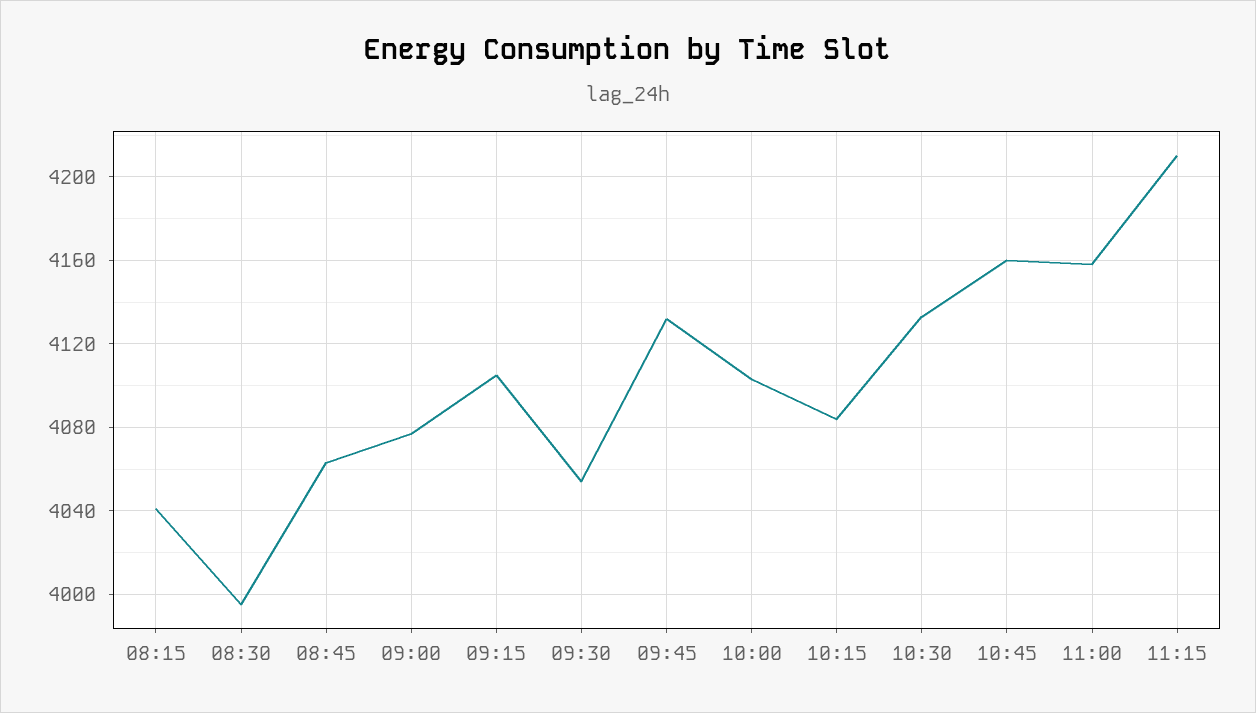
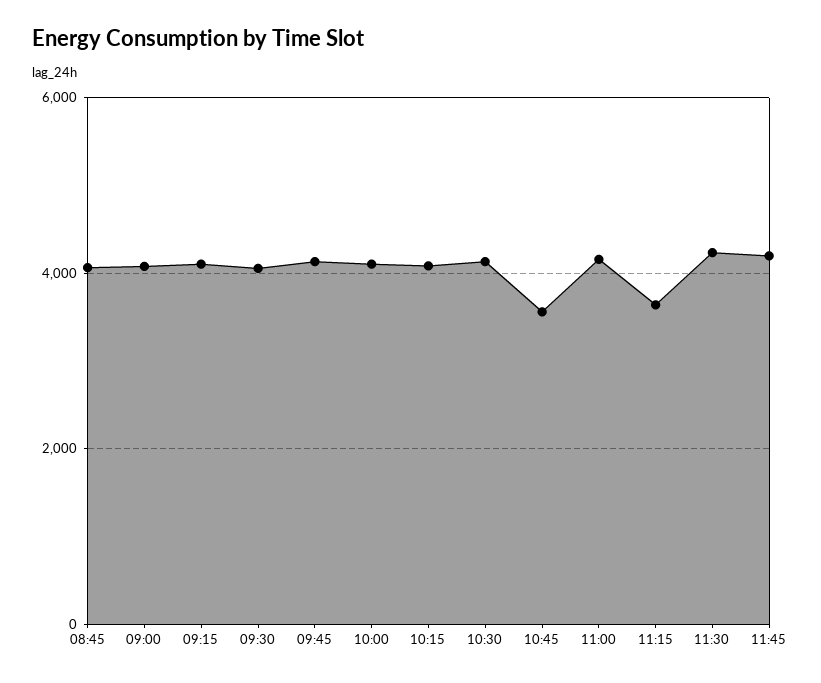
08:15: 4040 -> none
08:30: 3995 -> none
10:45: 4160 -> 3600
11:15: 4210 -> 3600
11:30: none -> 4200
11:45: none -> 4200

